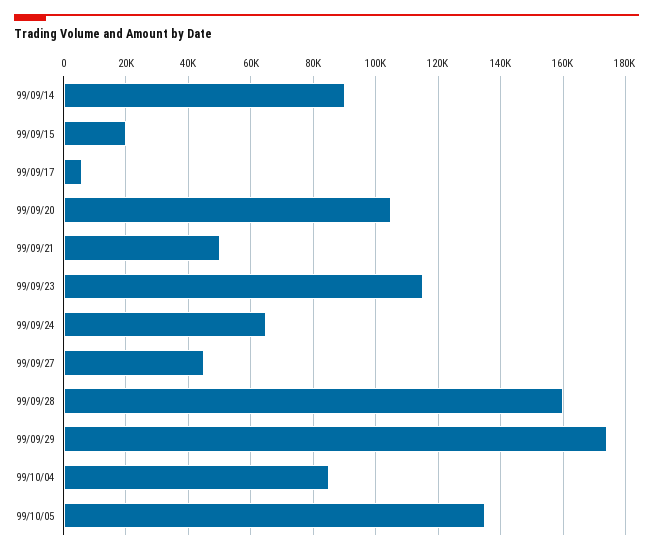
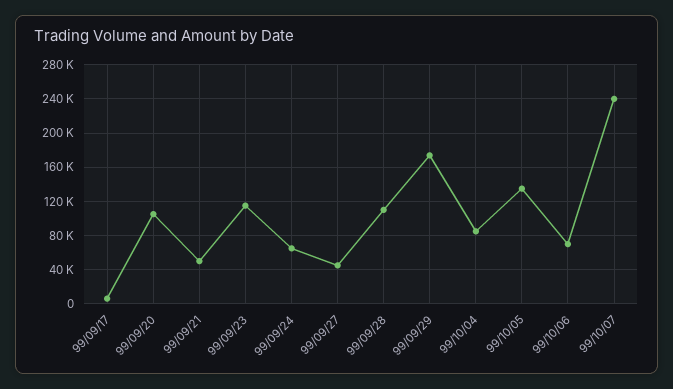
99/09/14: 90000 -> none
99/09/15: 20000 -> none
99/09/28: 160000 -> 110000
99/10/06: none -> 70000
99/10/07: none -> 240000

